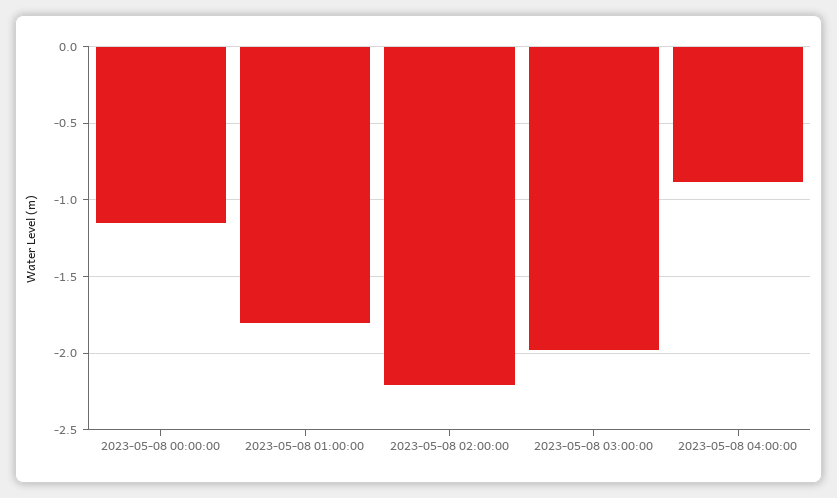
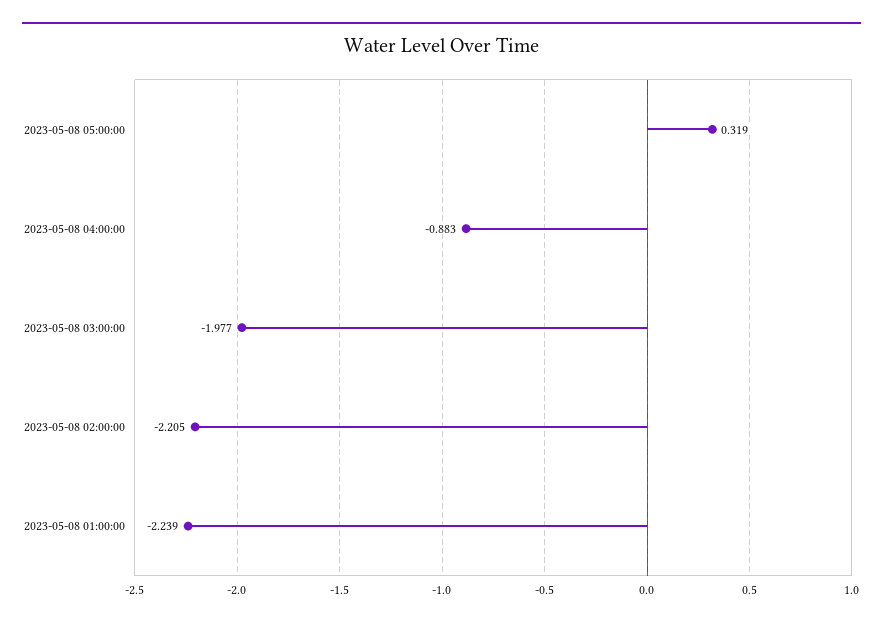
2023-05-08 00:00:00: -1.15 -> none
2023-05-08 01:00:00: -1.8 -> -2.239
2023-05-08 05:00:00: none -> 0.319

